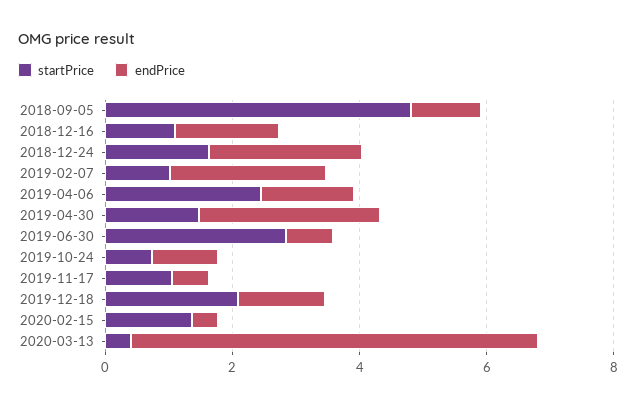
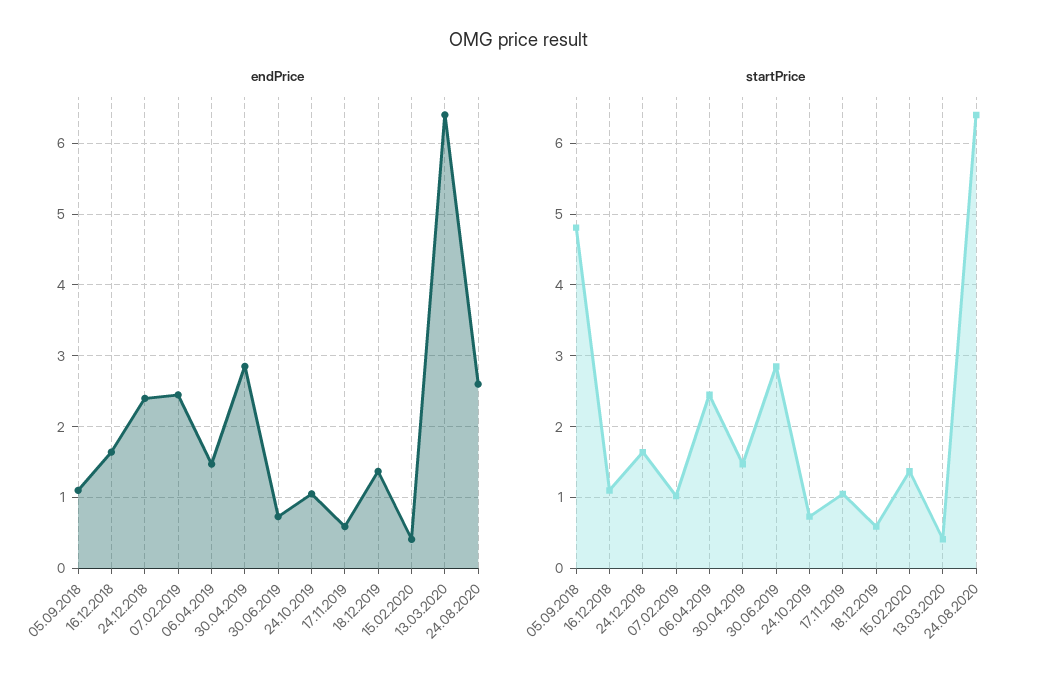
startPrice, 2019-12-18: 2 -> 0.6
endPrice, 24.08.2020: none -> 2.6
startPrice, 24.08.2020: none -> 6.4

